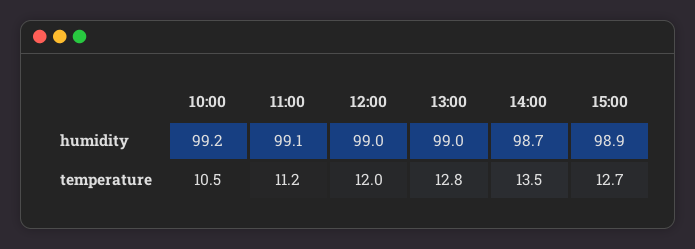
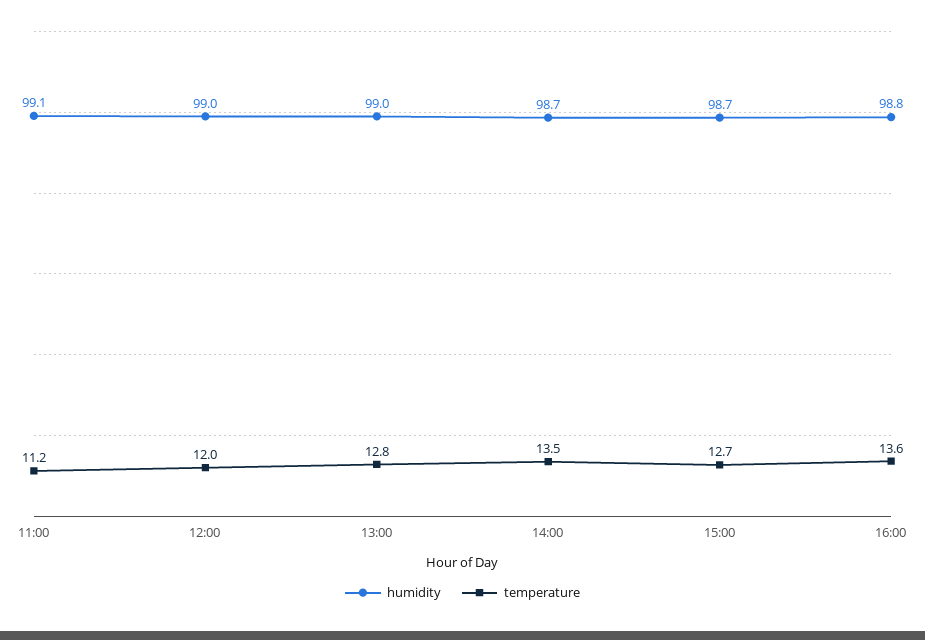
humidity, 10:00: 99.2 -> none
humidity, 15:00: 98.9 -> 98.7
temperature, 10:00: 10.5 -> none
humidity, 16:00: none -> 98.8
temperature, 16:00: none -> 13.6

